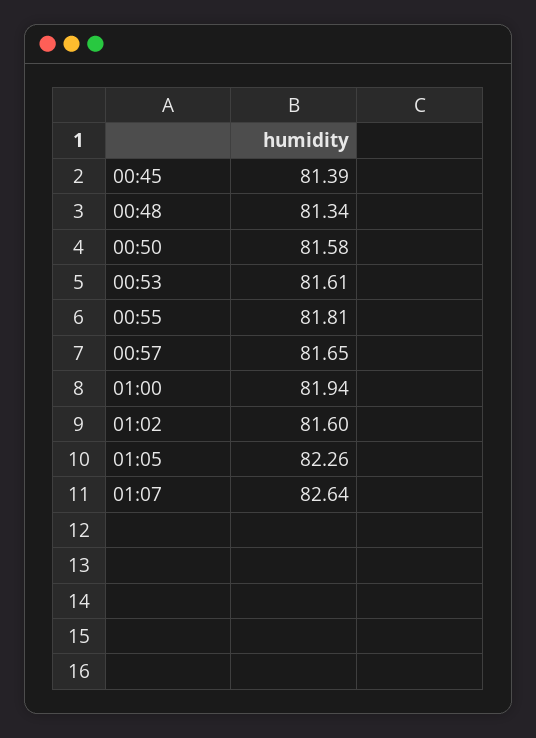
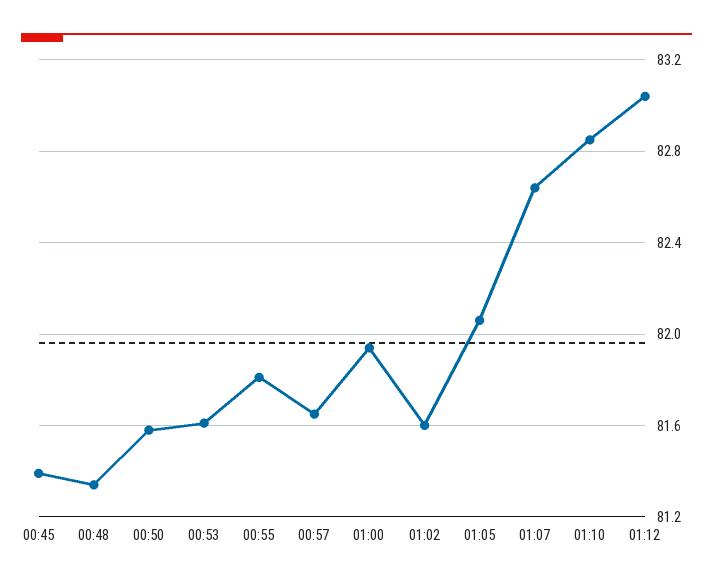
01:05: 82.26 -> 82.05
01:10: none -> 82.85
01:12: none -> 83.05

